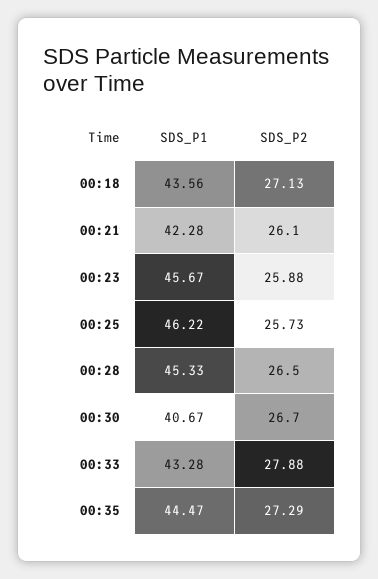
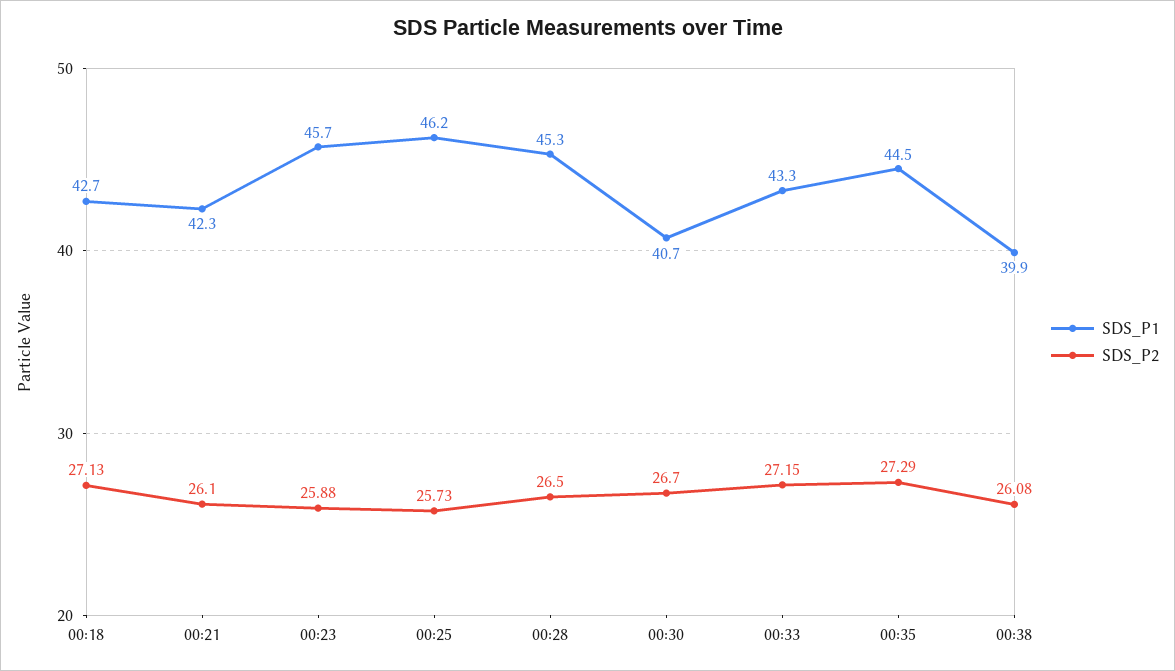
SDS_P1, 00:18: 43.56 -> 42.7
SDS_P2, 00:33: 27.88 -> 27.15
SDS_P1, 00:38: none -> 39.9
SDS_P2, 00:38: none -> 26.08

